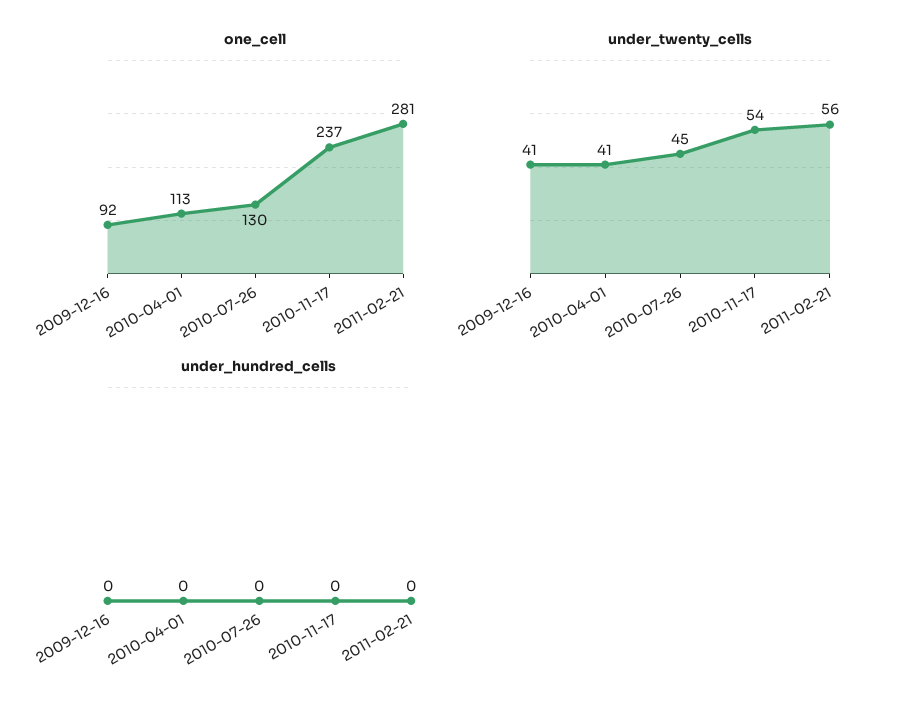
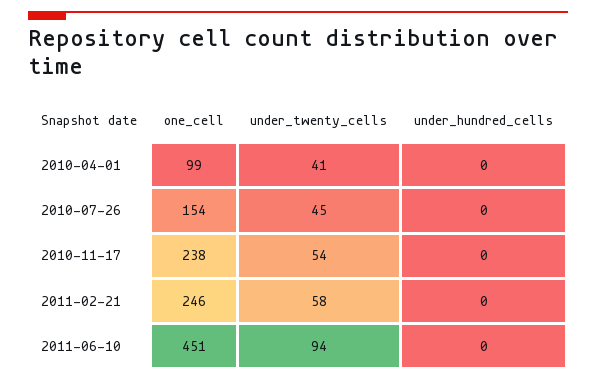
one_cell, 2009-12-16: 92 -> none
one_cell, 2010-04-01: 113 -> 99
one_cell, 2010-07-26: 130 -> 154
one_cell, 2010-11-17: 237 -> 238
one_cell, 2011-02-21: 281 -> 246
under_twenty_cells, 2009-12-16: 41 -> none
under_twenty_cells, 2011-02-21: 56 -> 58
under_hundred_cells, 2009-12-16: 0 -> none
one_cell, 2011-06-10: none -> 451
under_twenty_cells, 2011-06-10: none -> 94
under_hundred_cells, 2011-06-10: none -> 0

